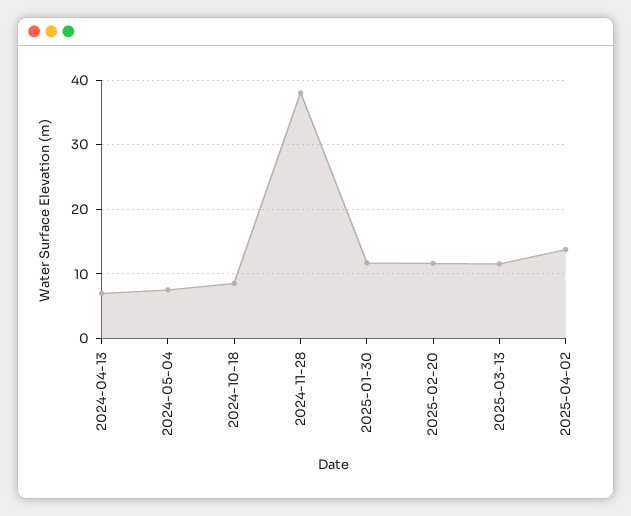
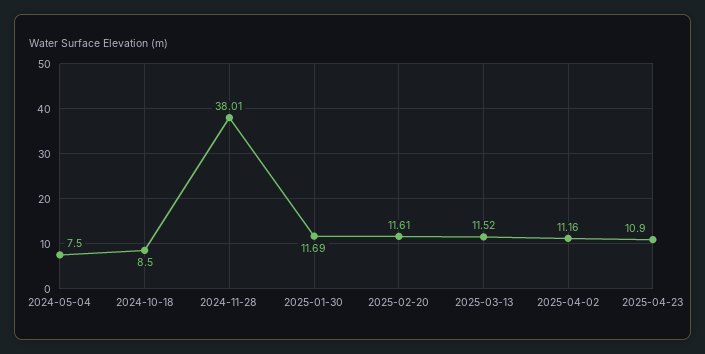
2024-04-13: 7 -> none
2025-04-02: 14 -> 11.16
2025-04-23: none -> 10.9

